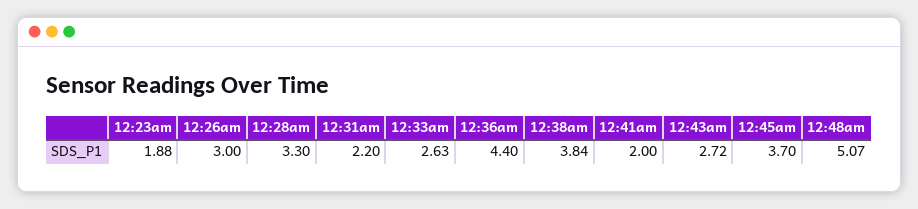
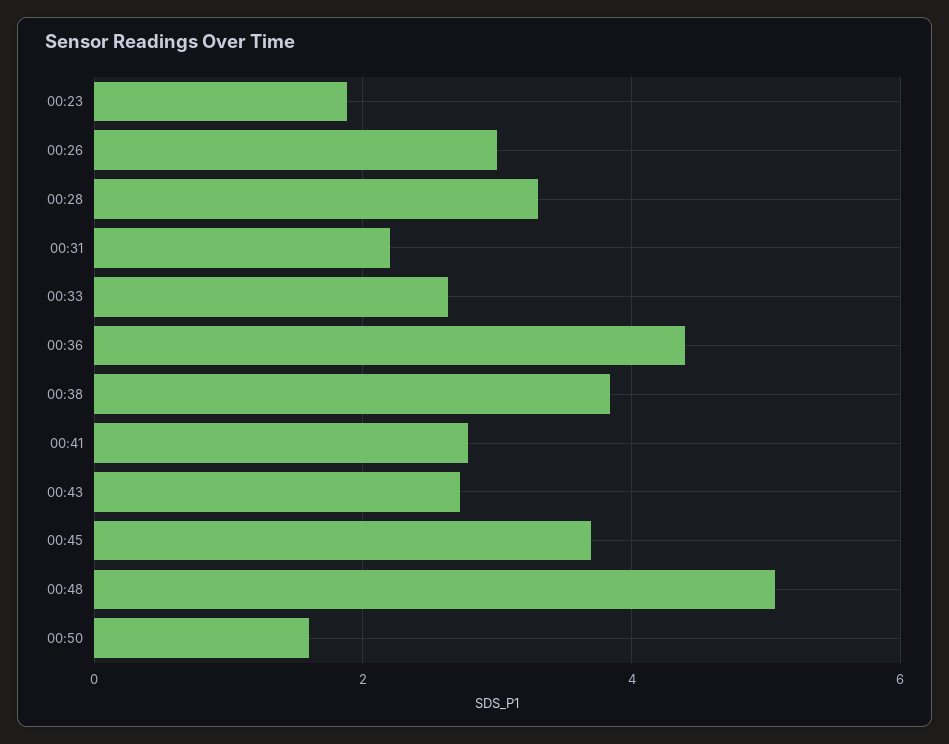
12:41am: 2 -> 2.8
00:50: none -> 1.6

